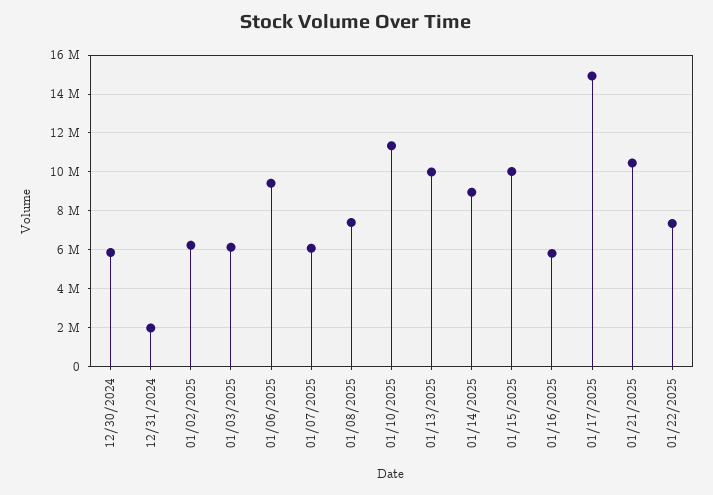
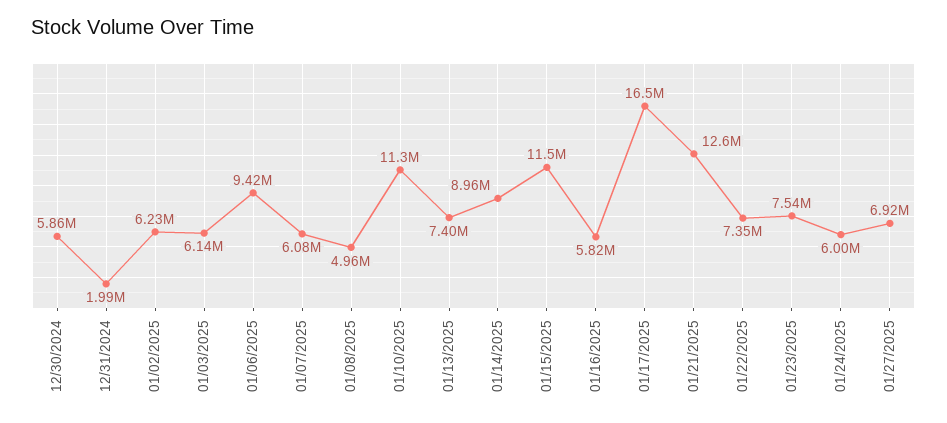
01/08/2025: 7500000 -> 4960000
01/13/2025: 10000000 -> 7400000
01/15/2025: 10000000 -> 11500000
01/17/2025: 15000000 -> 16500000
01/21/2025: 10500000 -> 12600000
01/23/2025: none -> 7540000
01/24/2025: none -> 6000000
01/27/2025: none -> 6920000

